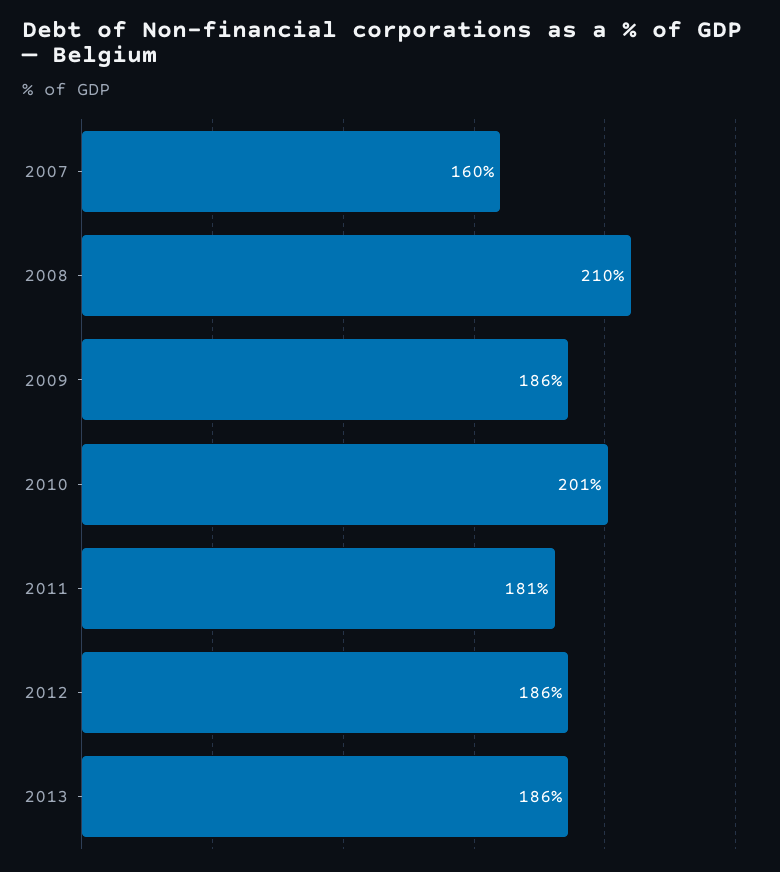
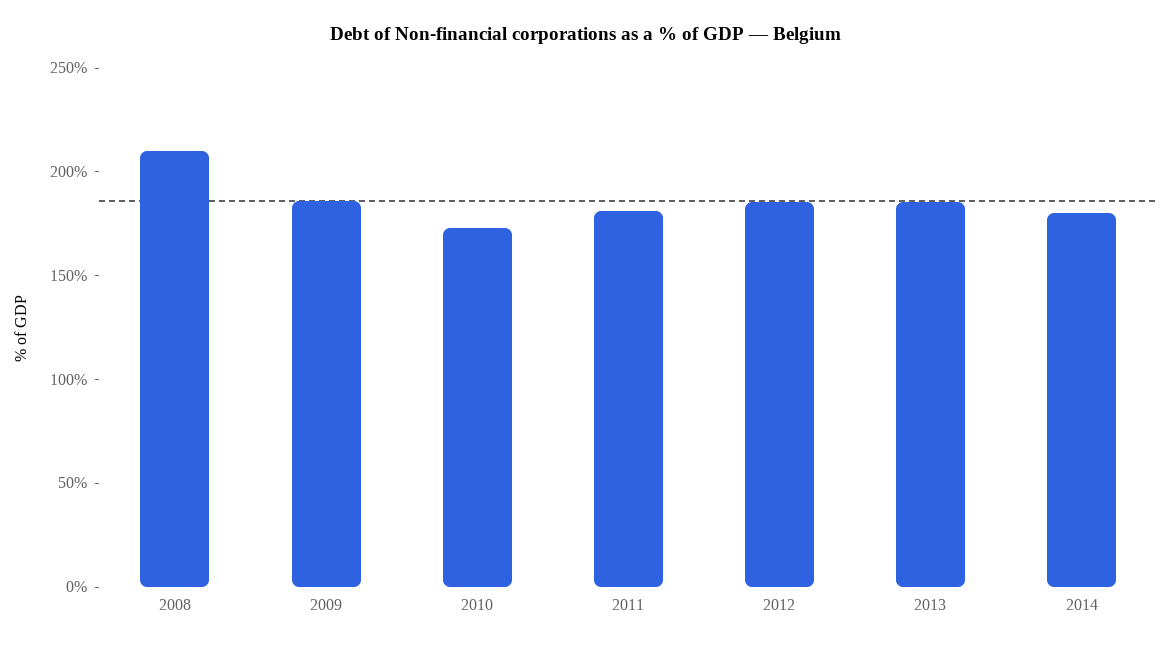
2007: 160 -> none
2010: 201 -> 170
2014: none -> 180

